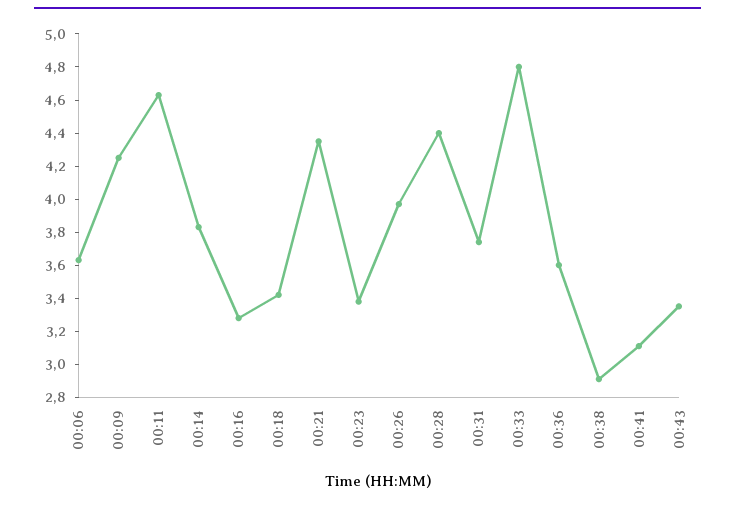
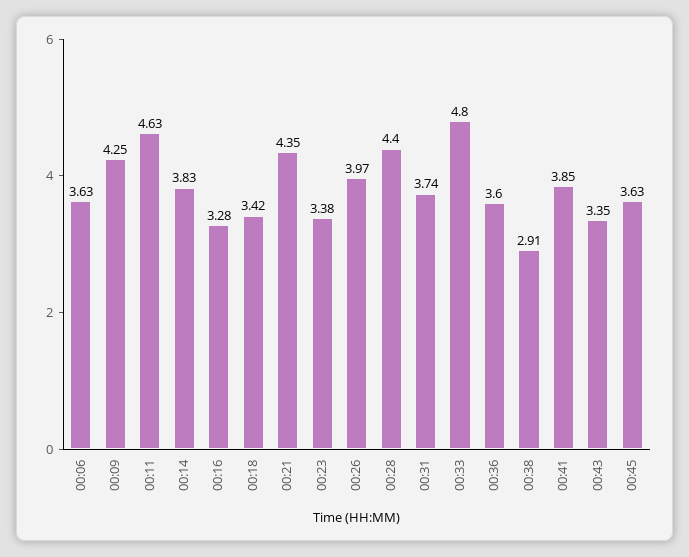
00:41: 3.1 -> 3.85
00:45: none -> 3.63

